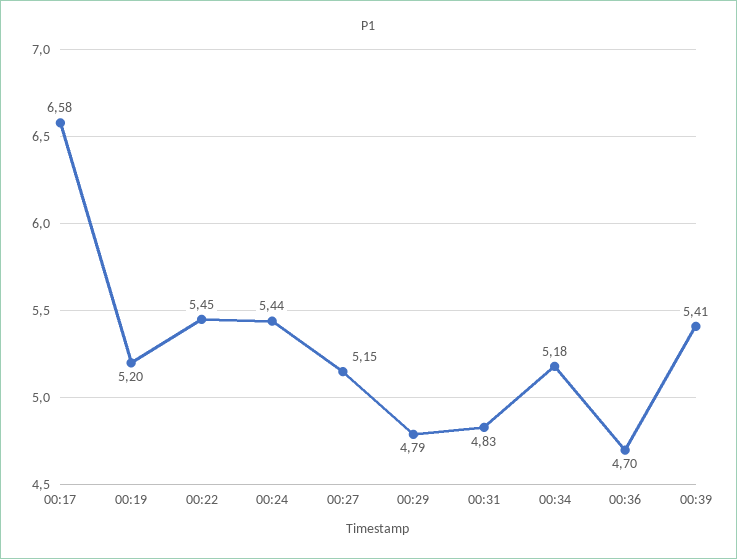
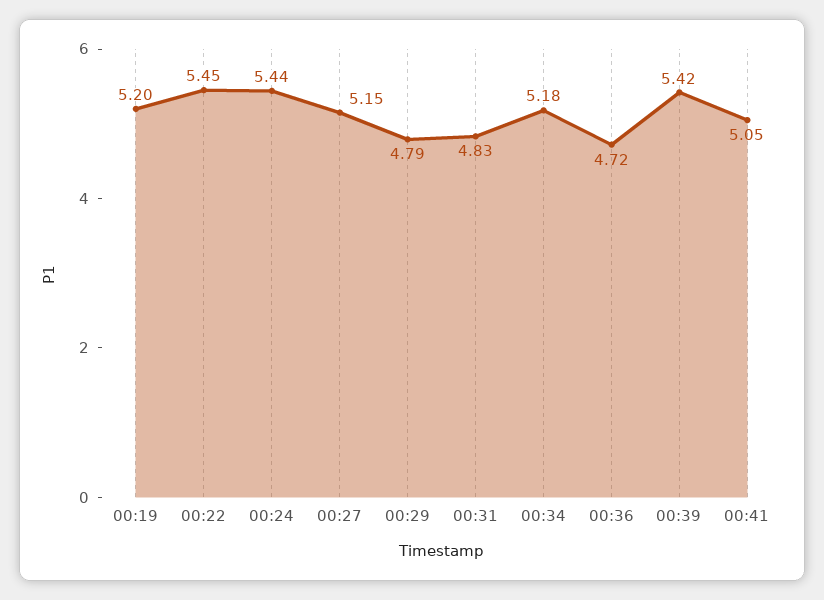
00:17: 6.58 -> none
00:36: 4.7 -> 4.72
00:39: 5.41 -> 5.42
00:41: none -> 5.05

